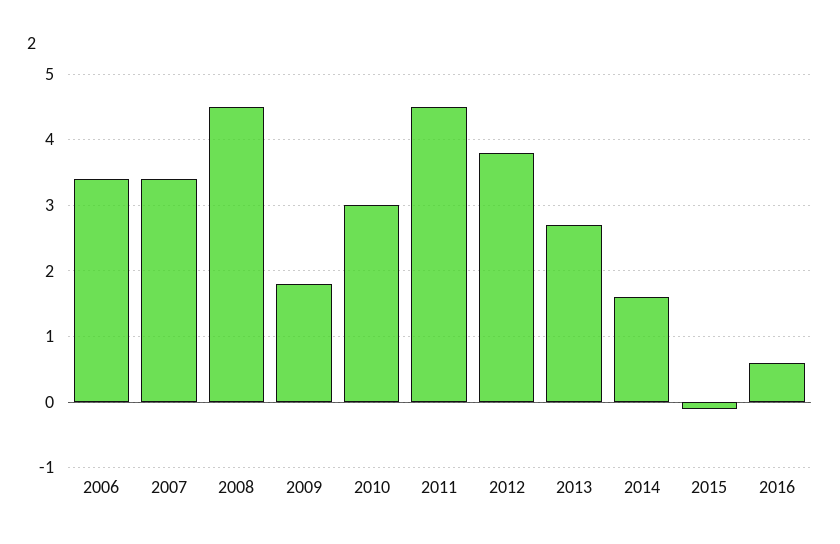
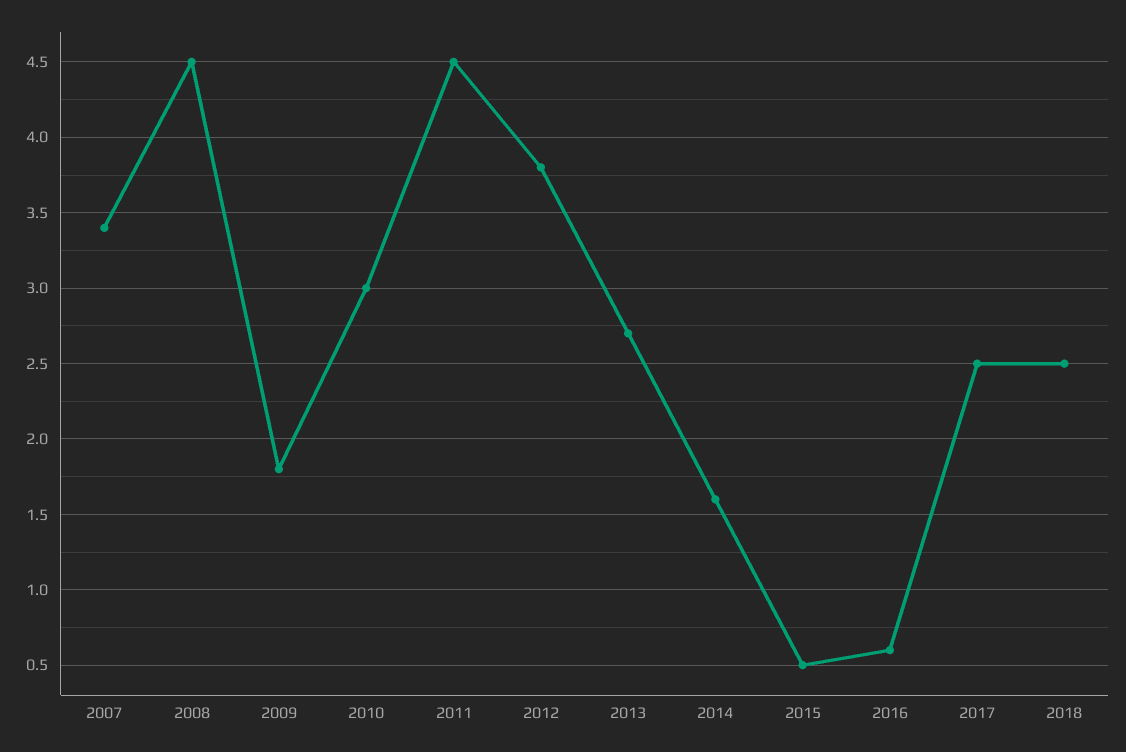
2006: 3.4 -> none
2015: -0.1 -> 0.5
2017: none -> 2.5
2018: none -> 2.5

